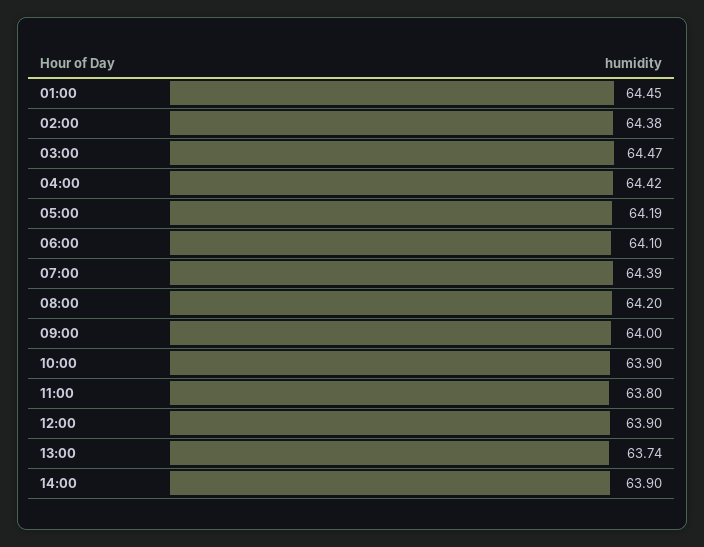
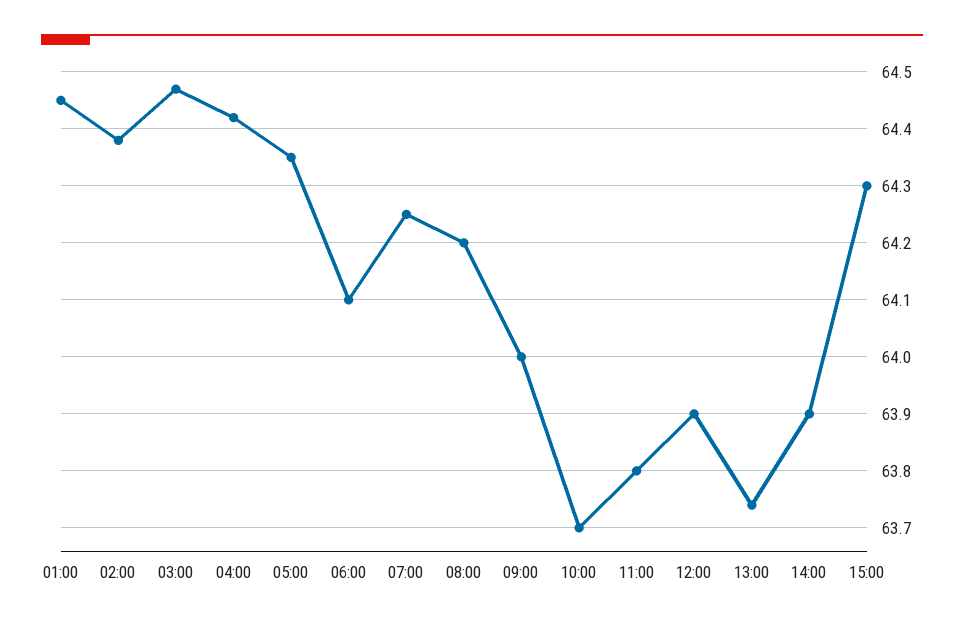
05:00: 64.19 -> 64.35
07:00: 64.39 -> 64.25
10:00: 63.9 -> 63.7
15:00: none -> 64.3

